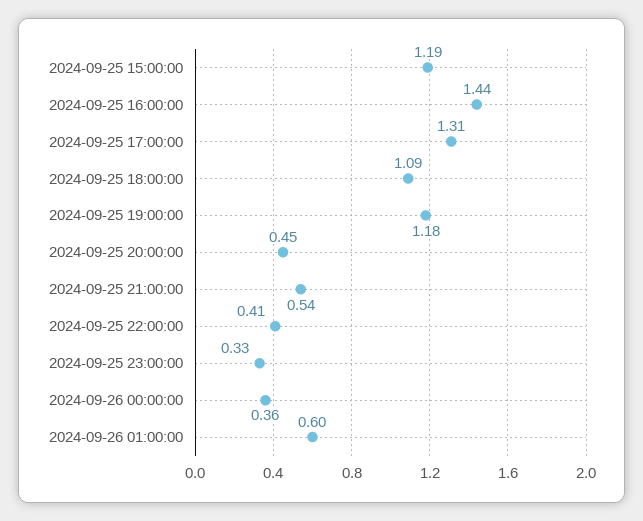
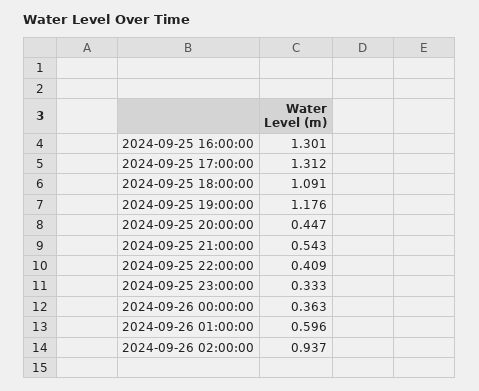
2024-09-25 15:00:00: 1.19 -> none
2024-09-25 16:00:00: 1.44 -> 1.301
2024-09-26 02:00:00: none -> 0.937

